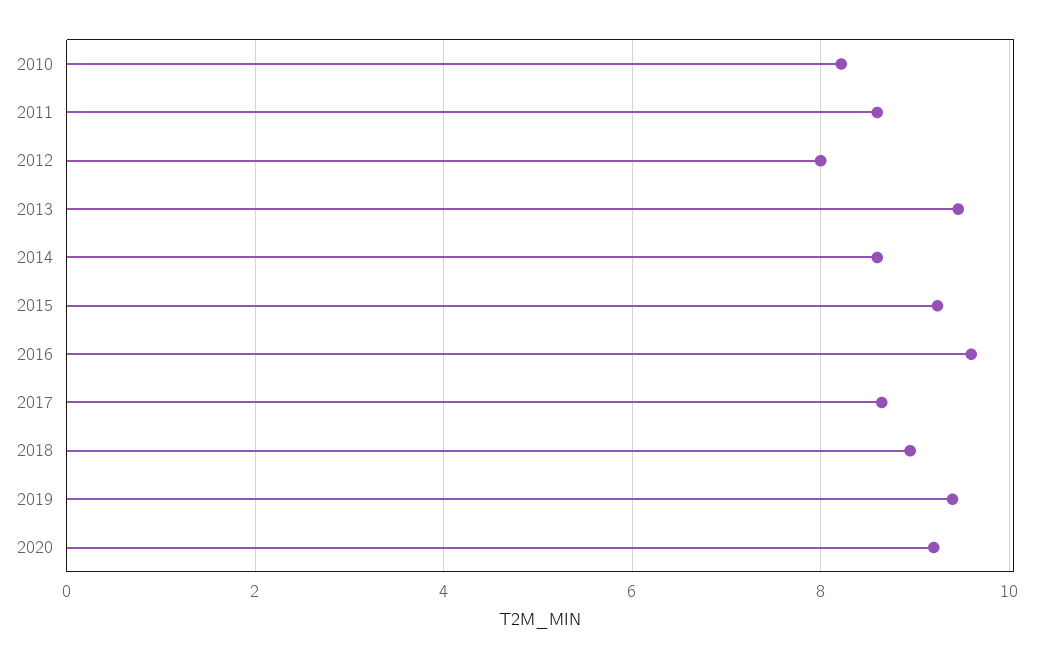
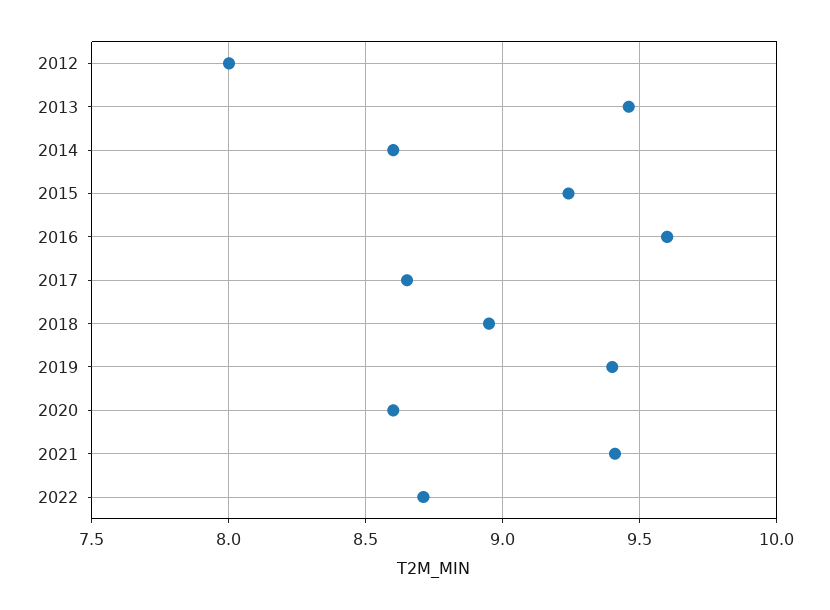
2010: 8.2 -> none
2011: 8.6 -> none
2020: 9.2 -> 8.6
2021: none -> 9.4
2022: none -> 8.7

